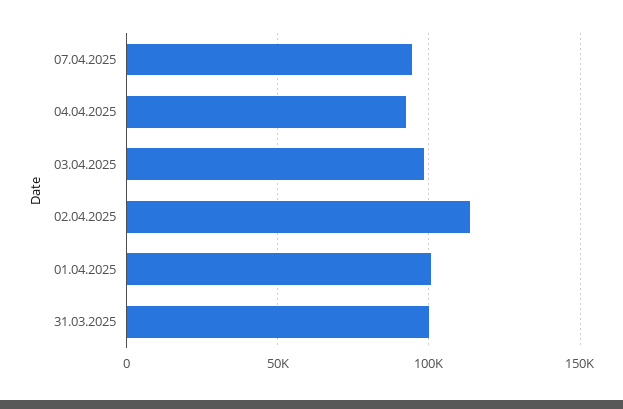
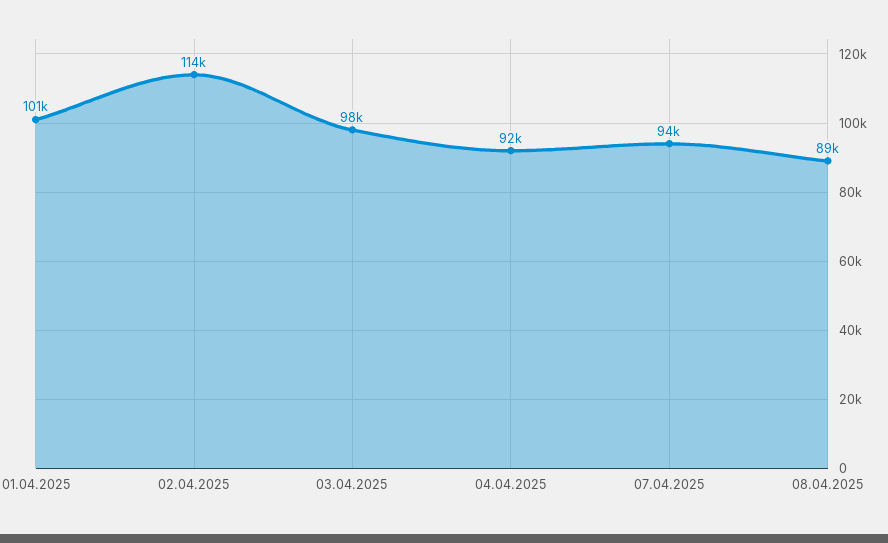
31.03.2025: 100000 -> none
08.04.2025: none -> 89000

